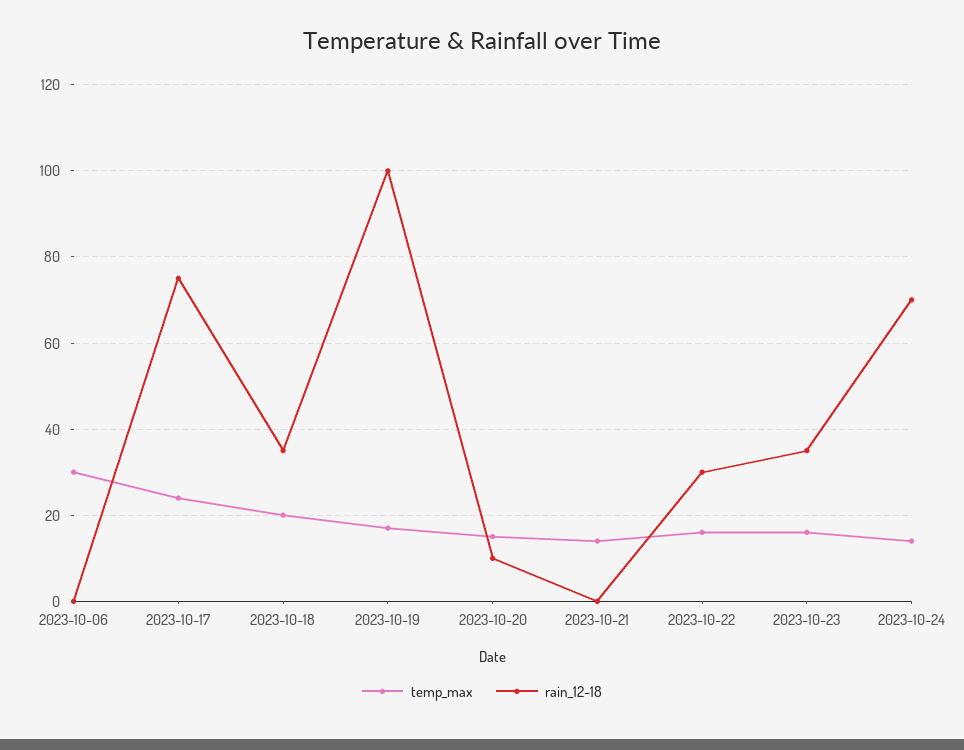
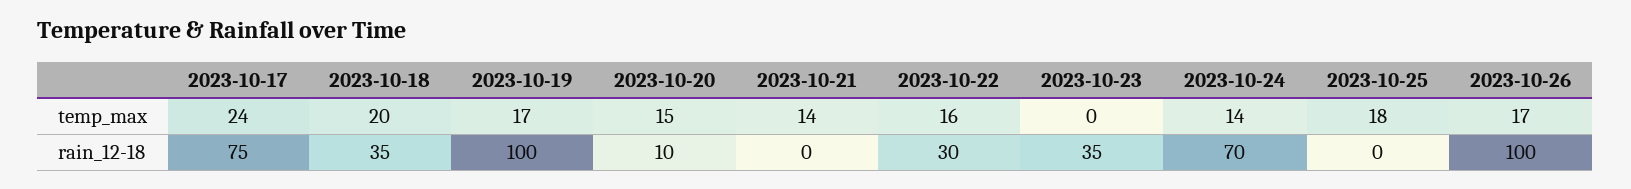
temp_max, 2023-10-06: 30 -> none
rain_12-18, 2023-10-06: 0 -> none
temp_max, 2023-10-23: 15 -> 0
temp_max, 2023-10-25: none -> 18
temp_max, 2023-10-26: none -> 17
rain_12-18, 2023-10-25: none -> 0
rain_12-18, 2023-10-26: none -> 100

